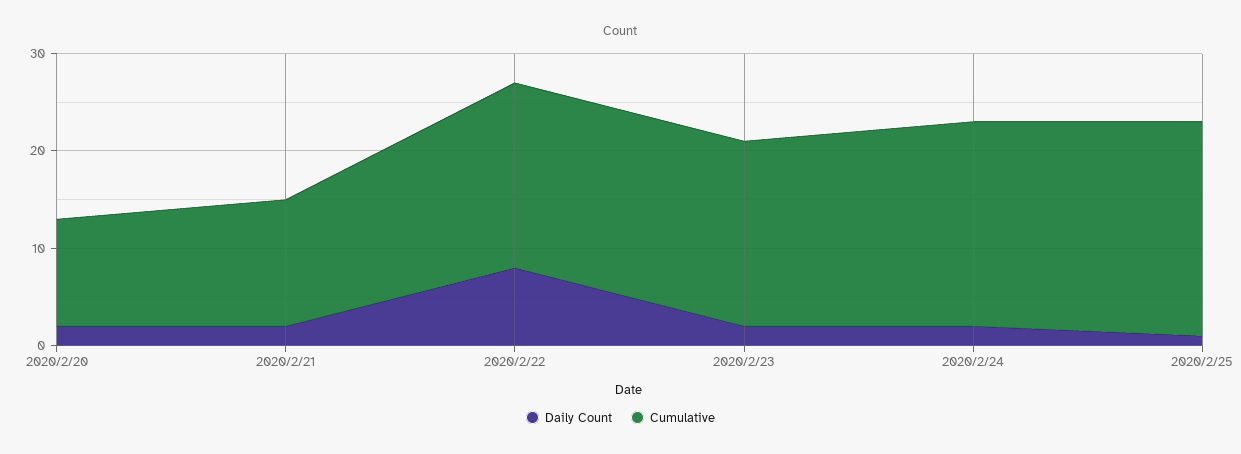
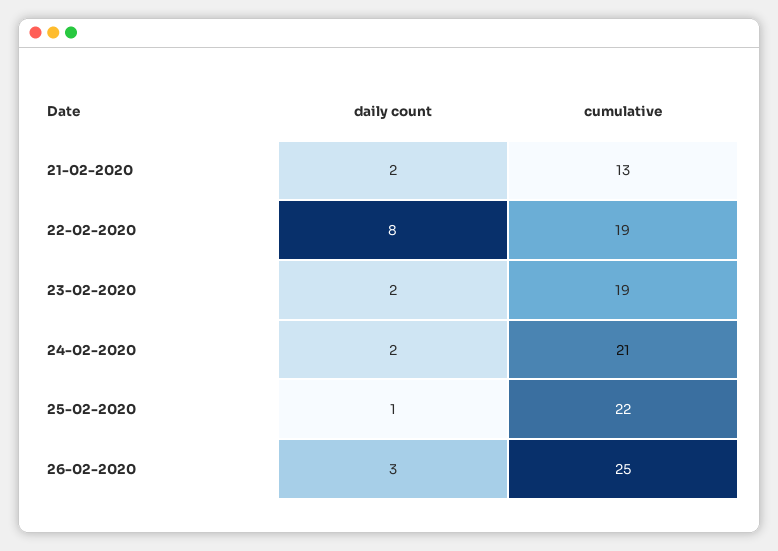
Daily Count, 2020/2/20: 2 -> none
Cumulative, 2020/2/20: 11 -> none
Daily Count, 26-02-2020: none -> 3
Cumulative, 26-02-2020: none -> 25

